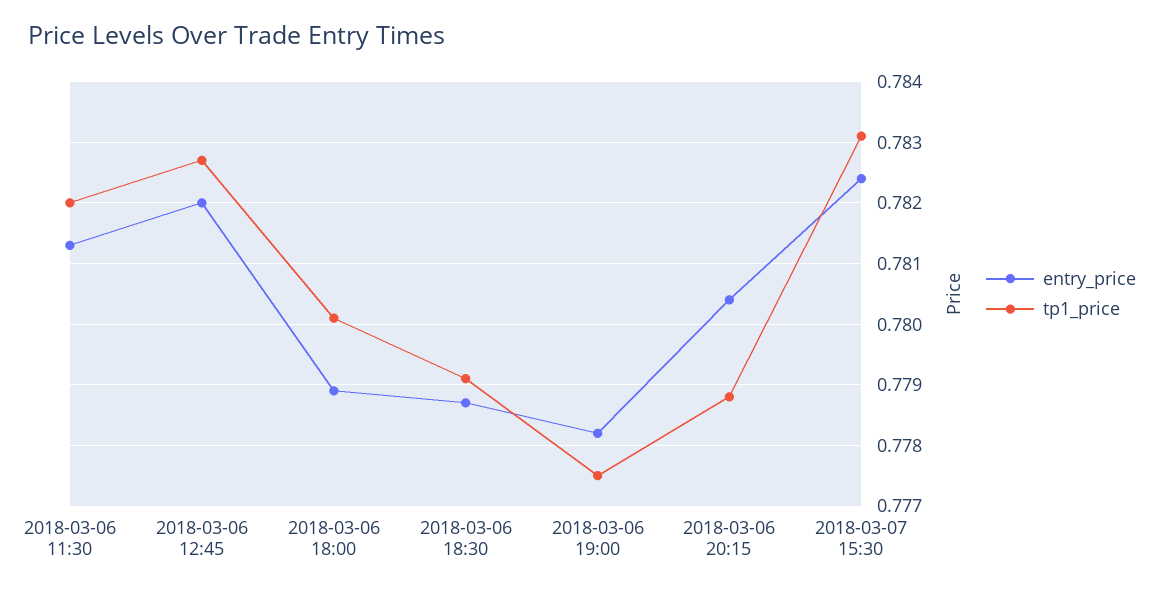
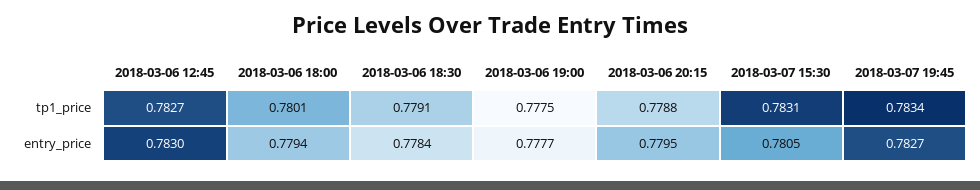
entry_price, 2018-03-06 11:30: 0.7813 -> none
tp1_price, 2018-03-06 11:30: 0.782 -> none
entry_price, 2018-03-06 12:45: 0.782 -> 0.783
entry_price, 2018-03-06 18:00: 0.7789 -> 0.7794
entry_price, 2018-03-06 18:30: 0.7787 -> 0.7784
entry_price, 2018-03-06 19:00: 0.7782 -> 0.7777
entry_price, 2018-03-06 20:15: 0.7804 -> 0.7795
entry_price, 2018-03-07 15:30: 0.7824 -> 0.7805
tp1_price, 2018-03-07 19:45: none -> 0.7834
entry_price, 2018-03-07 19:45: none -> 0.7827

